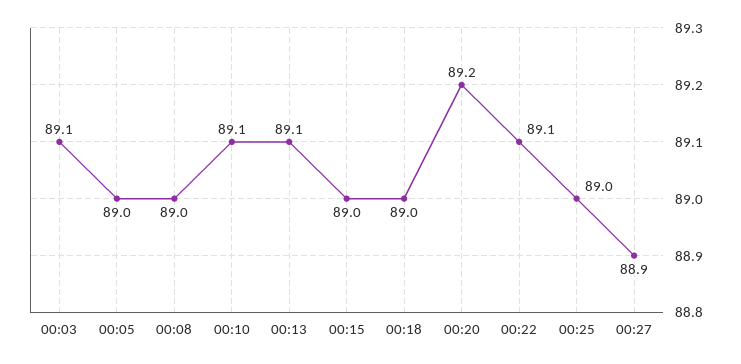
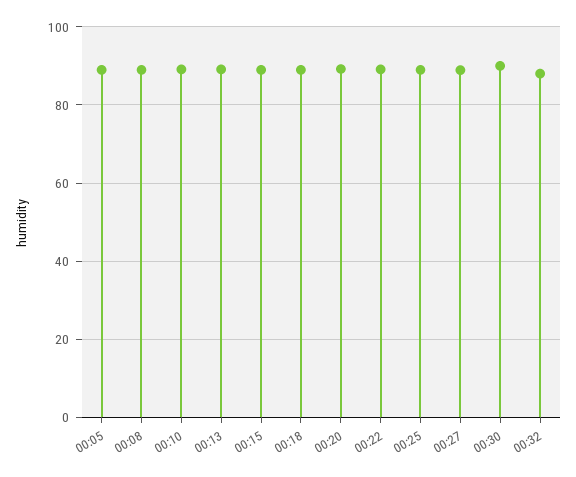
00:03: 89.1 -> none
00:30: none -> 90
00:32: none -> 88

